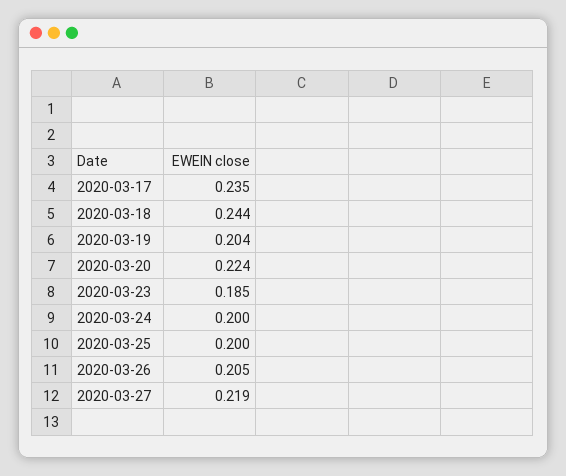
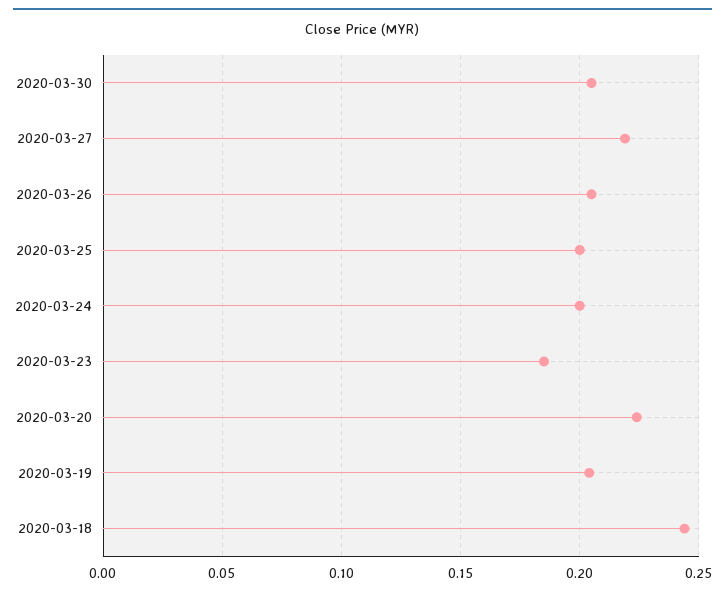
2020-03-17: 0.235 -> none
2020-03-30: none -> 0.205

